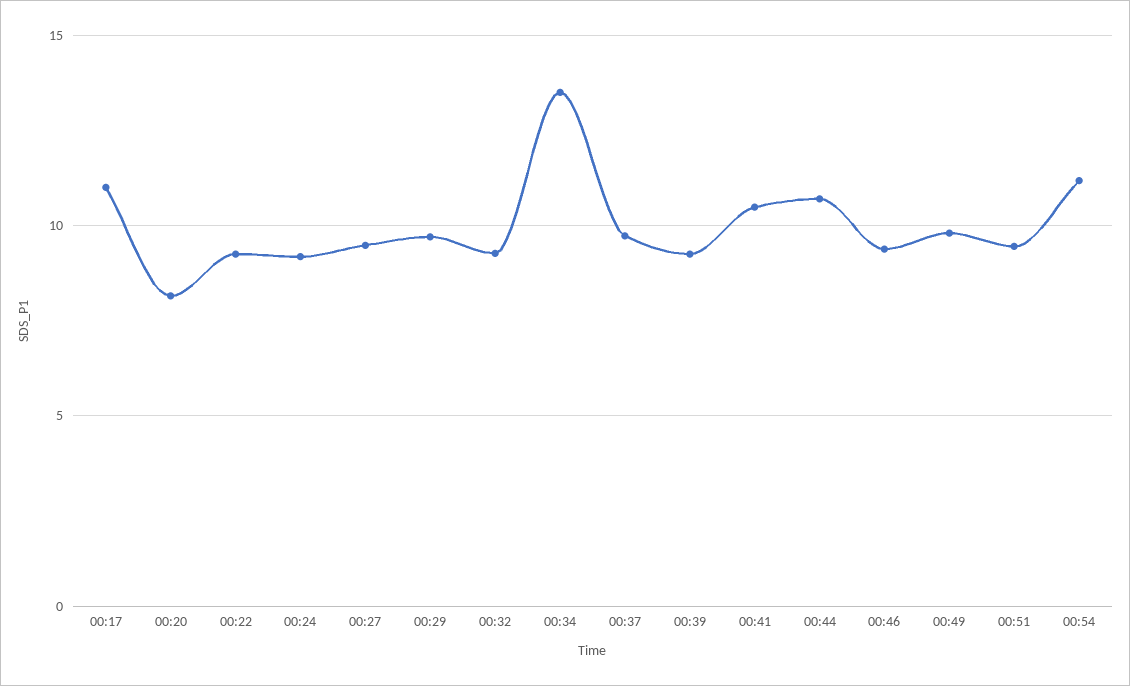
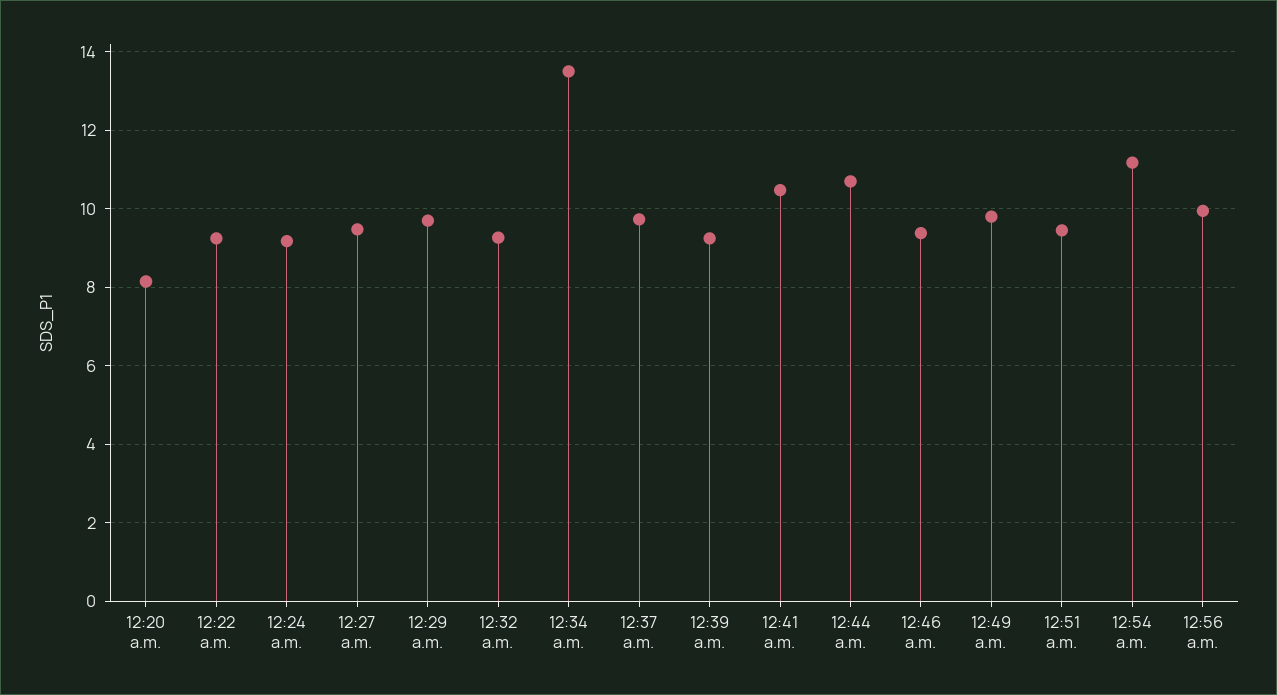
00:17: 11 -> none
12:56 a.m.: none -> 10

